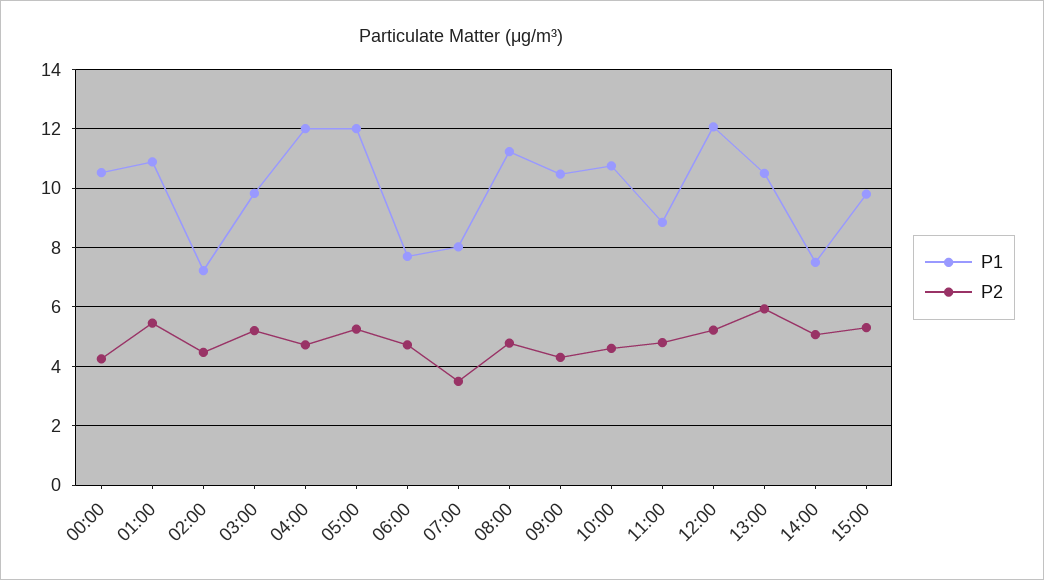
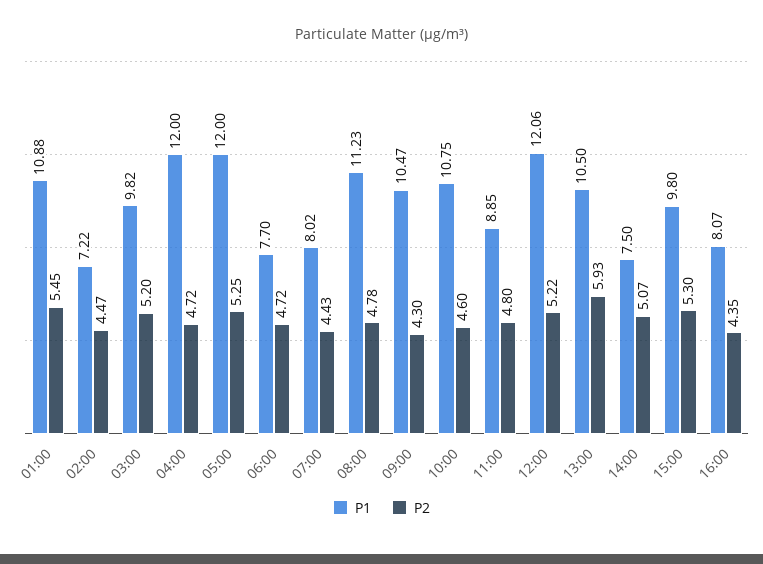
P1, 00:00: 10.5 -> none
P2, 00:00: 4.25 -> none
P2, 07:00: 3.5 -> 4.43
P1, 16:00: none -> 8.07
P2, 16:00: none -> 4.35

